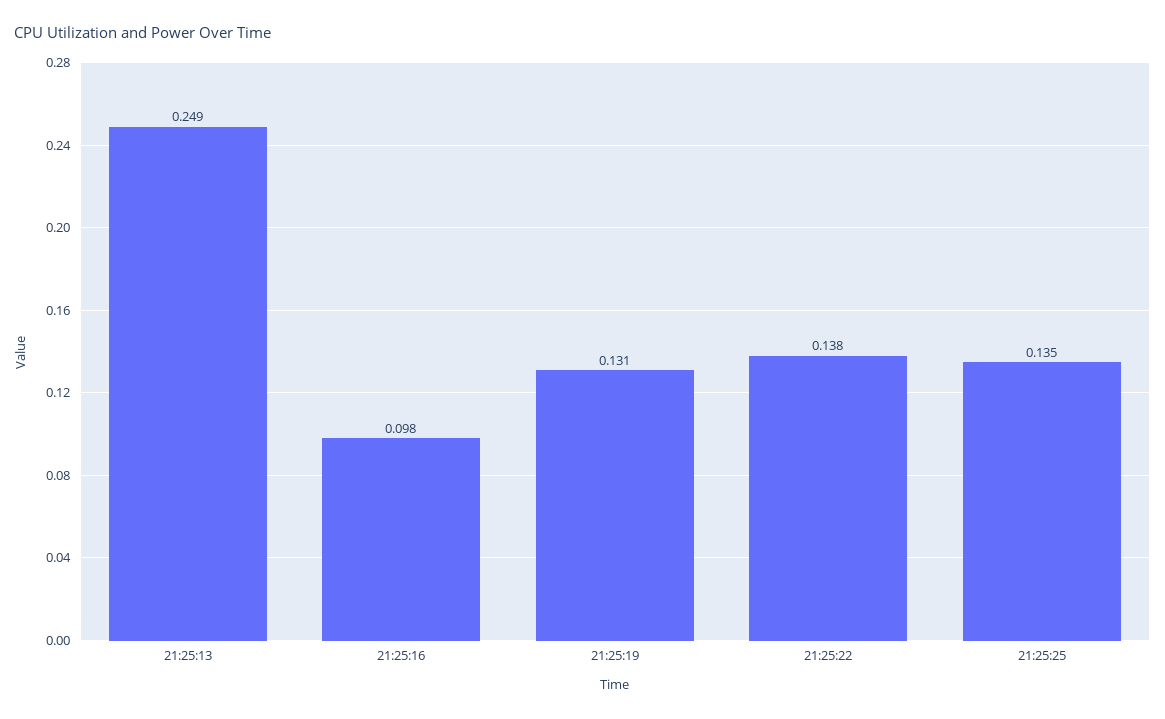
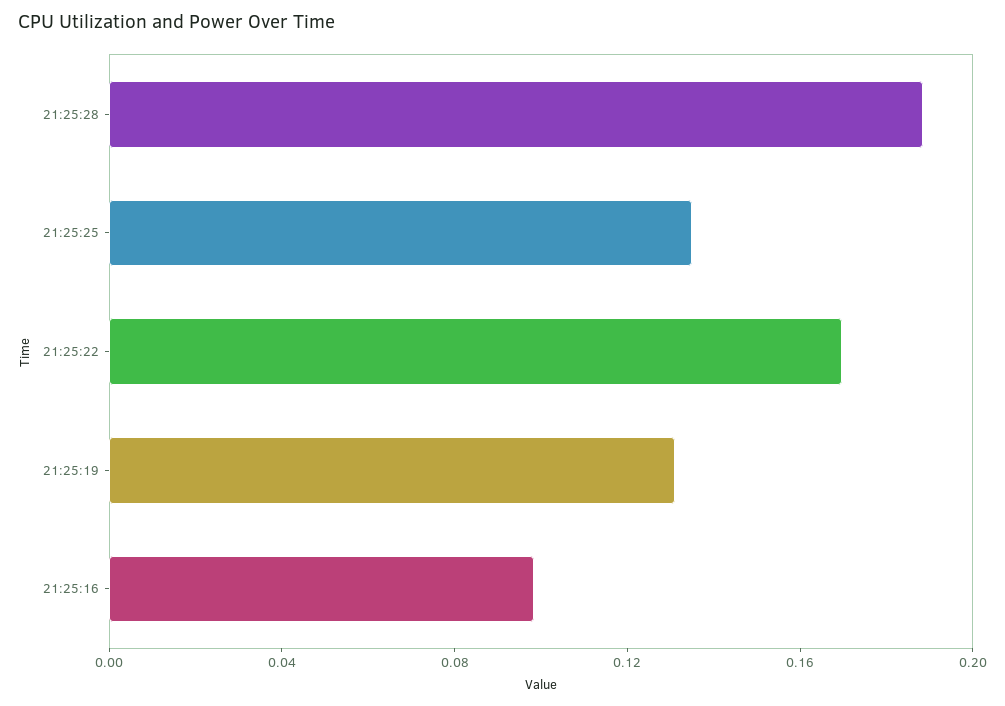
21:25:13: 0.249 -> none
21:25:22: 0.138 -> 0.17
21:25:28: none -> 0.19

